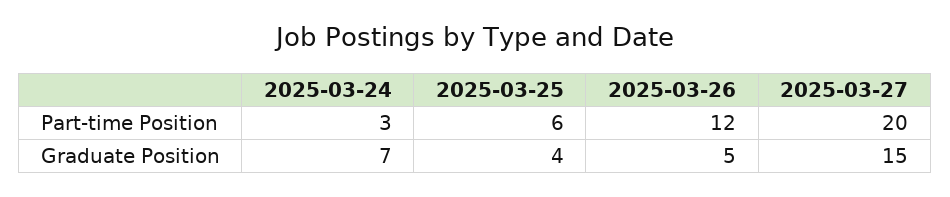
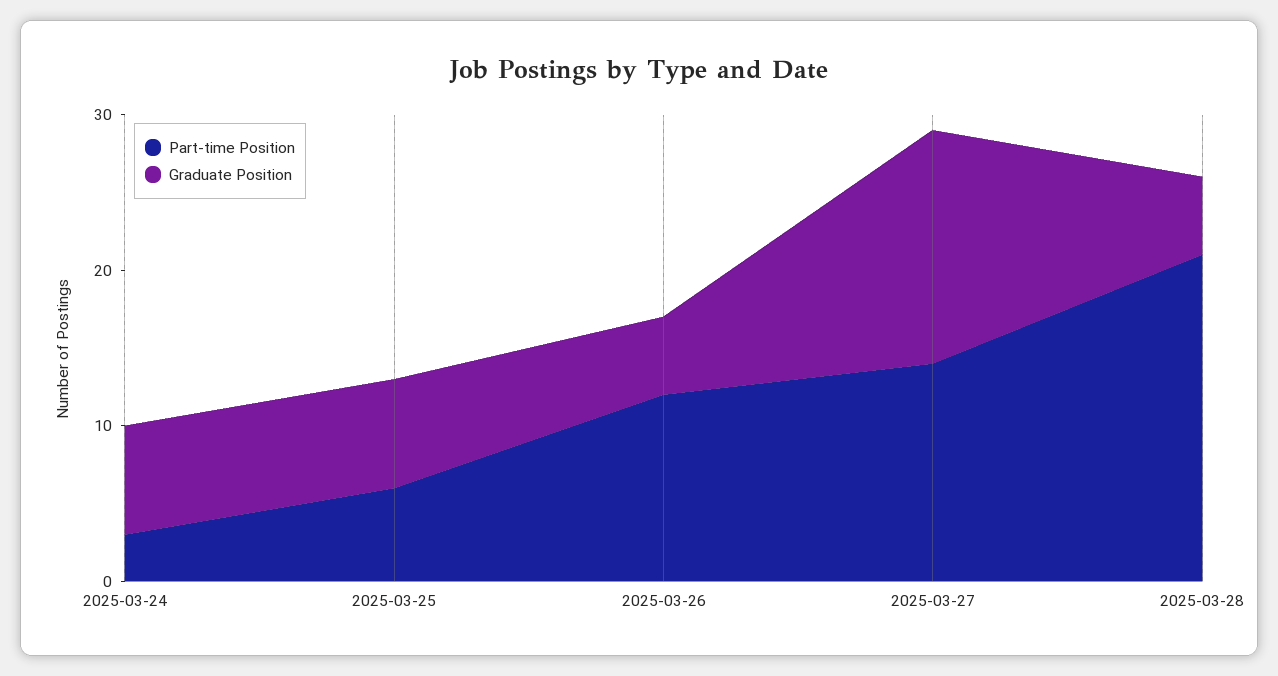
Part-time Position, 2025-03-27: 20 -> 14
Graduate Position, 2025-03-25: 4 -> 7
Part-time Position, 2025-03-28: none -> 21
Graduate Position, 2025-03-28: none -> 5

